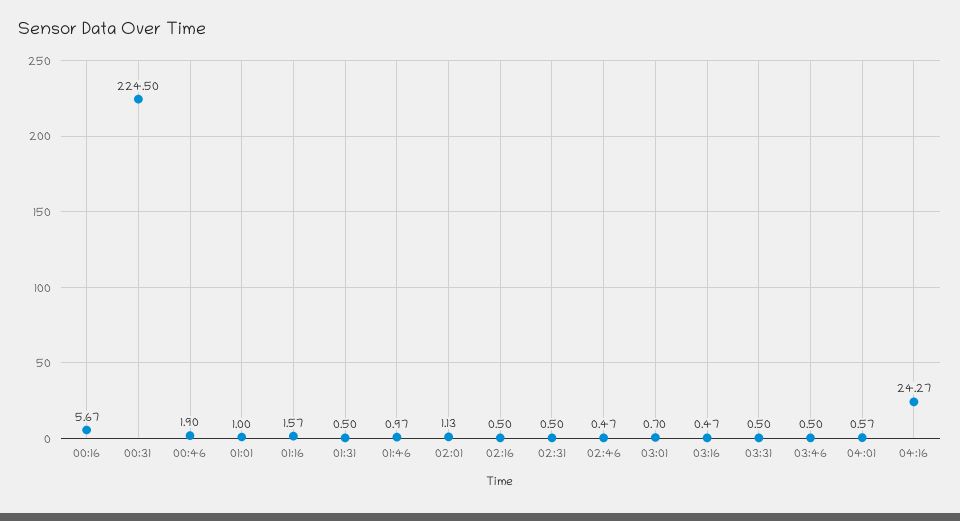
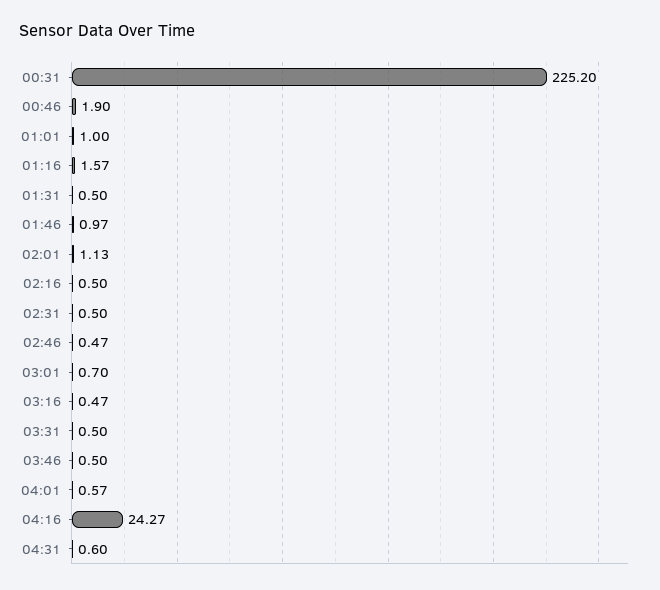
00:16: 5.67 -> none
00:31: 224.5 -> 225.2
04:31: none -> 0.6

